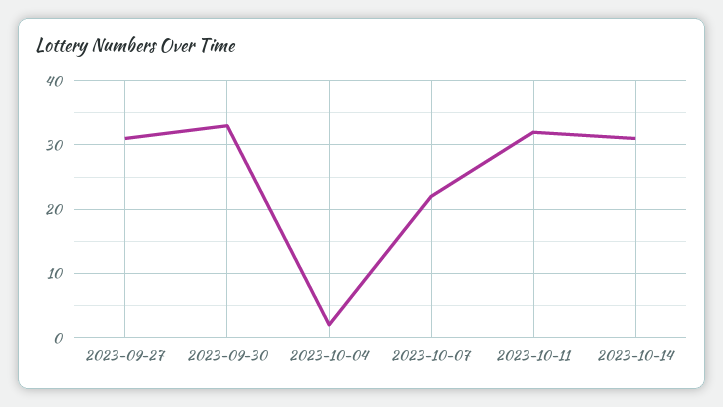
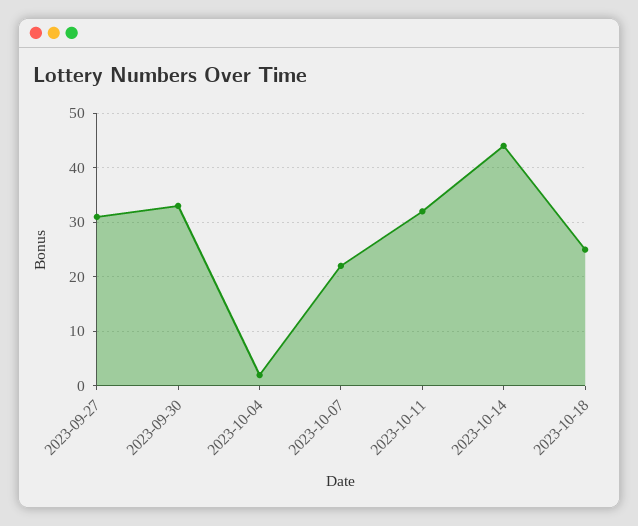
2023-10-14: 31 -> 45
2023-10-18: none -> 25

